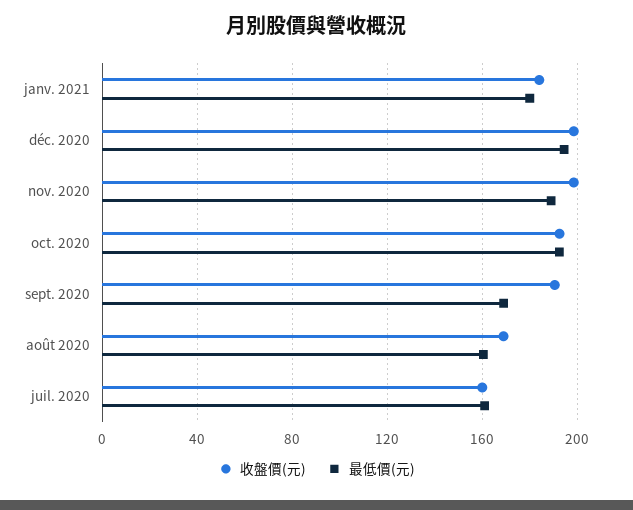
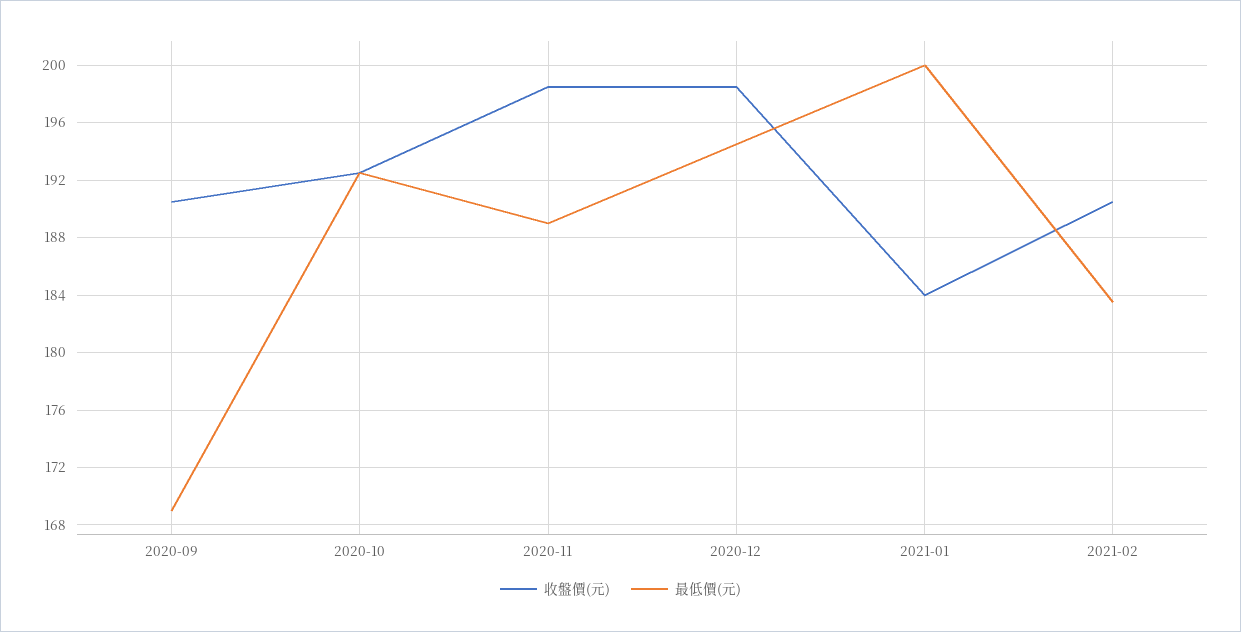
最低價(元), janv. 2021: 180 -> 200
收盤價(元), août 2020: 170 -> none
最低價(元), août 2020: 160 -> none
收盤價(元), juil. 2020: 160 -> none
最低價(元), juil. 2020: 160 -> none
收盤價(元), 2021-02: none -> 190.5
最低價(元), 2021-02: none -> 183.5

